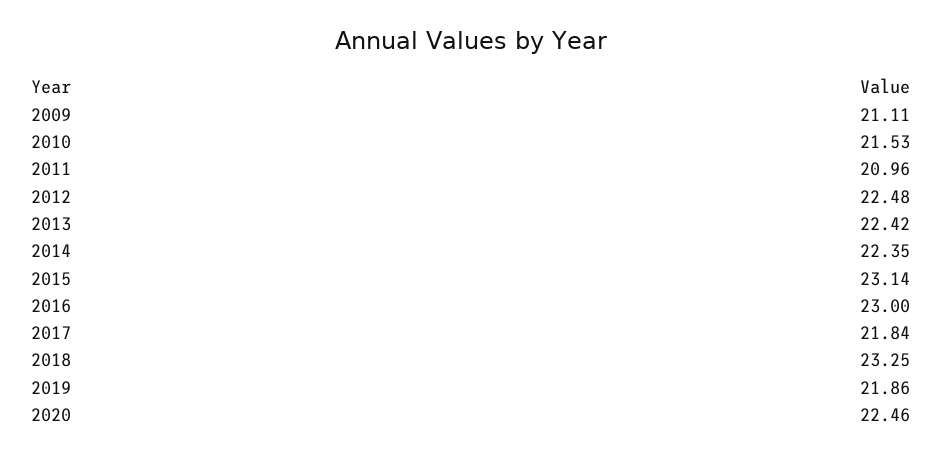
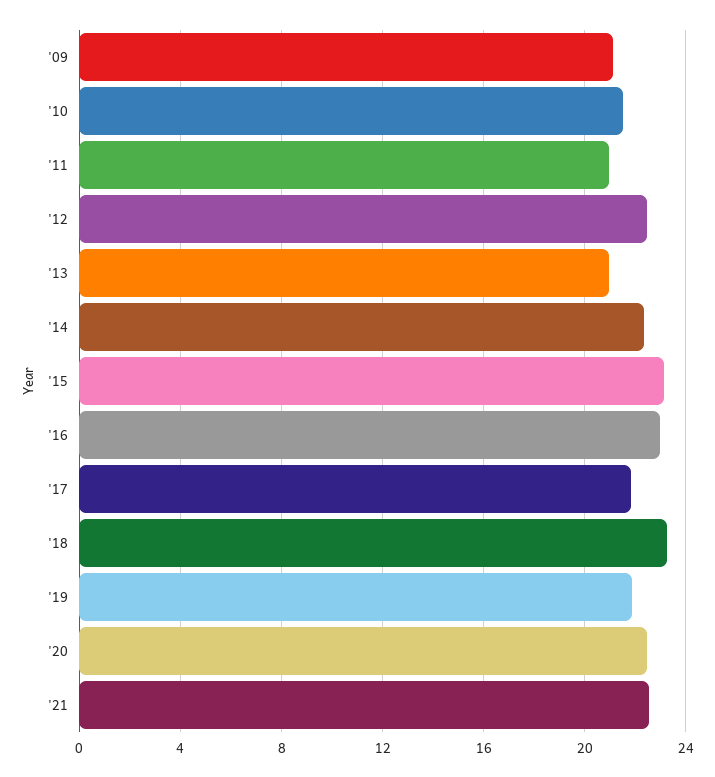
2013: 22.42 -> 21
'21: none -> 22.5

